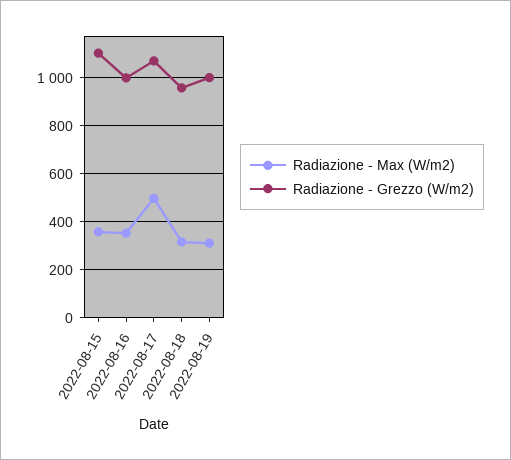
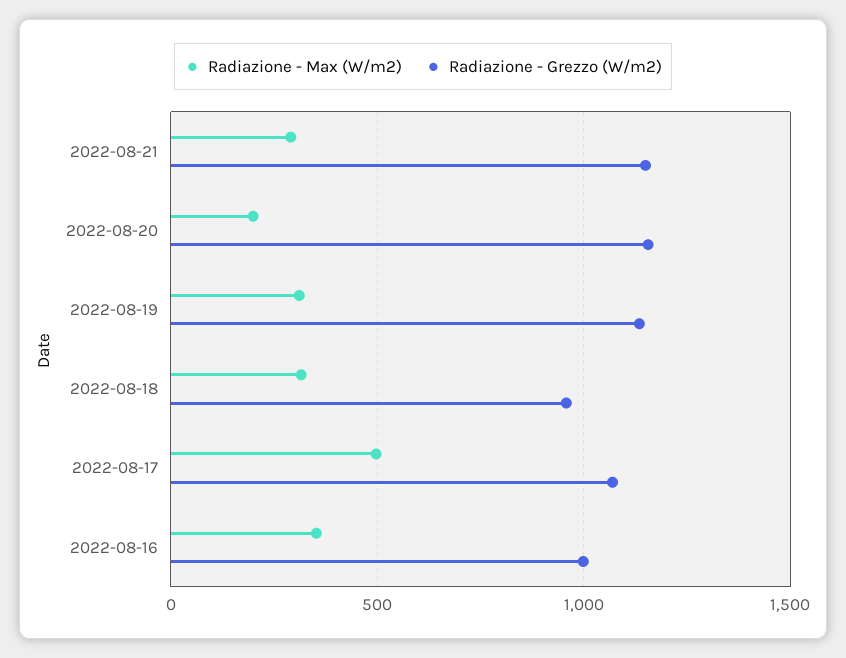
Radiazione - Max (W/m2), 2022-08-15: 350 -> none
Radiazione - Grezzo (W/m2), 2022-08-15: 1100 -> none
Radiazione - Grezzo (W/m2), 2022-08-19: 1000 -> 1150
Radiazione - Max (W/m2), 2022-08-21: none -> 300
Radiazione - Grezzo (W/m2), 2022-08-21: none -> 1150
Radiazione - Max (W/m2), 2022-08-20: none -> 200
Radiazione - Grezzo (W/m2), 2022-08-20: none -> 1150

